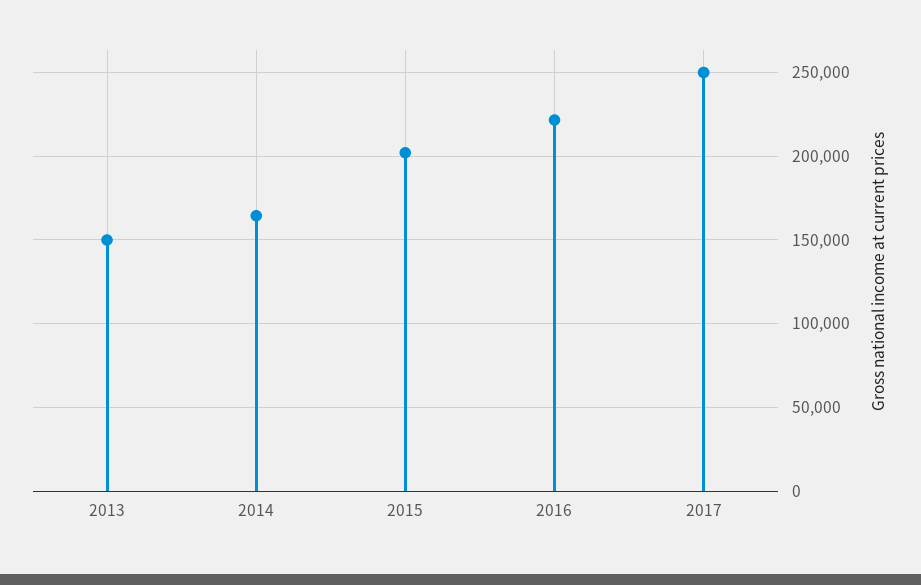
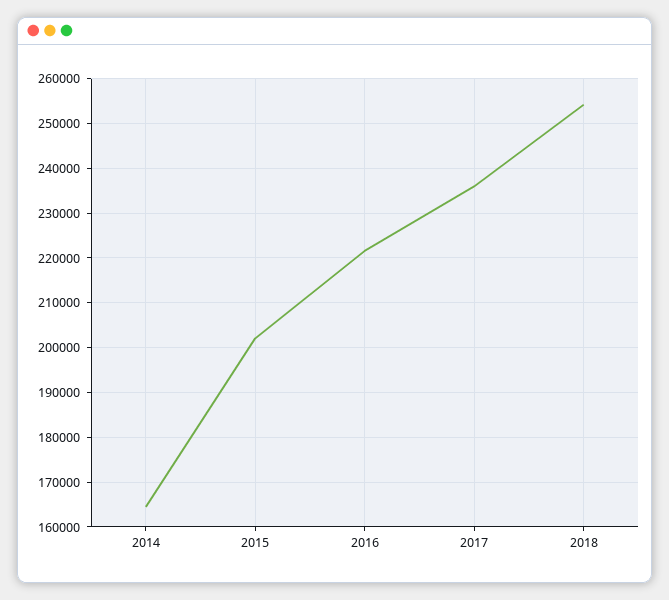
2013: 150000 -> none
2017: 250000 -> 236000
2018: none -> 254000

